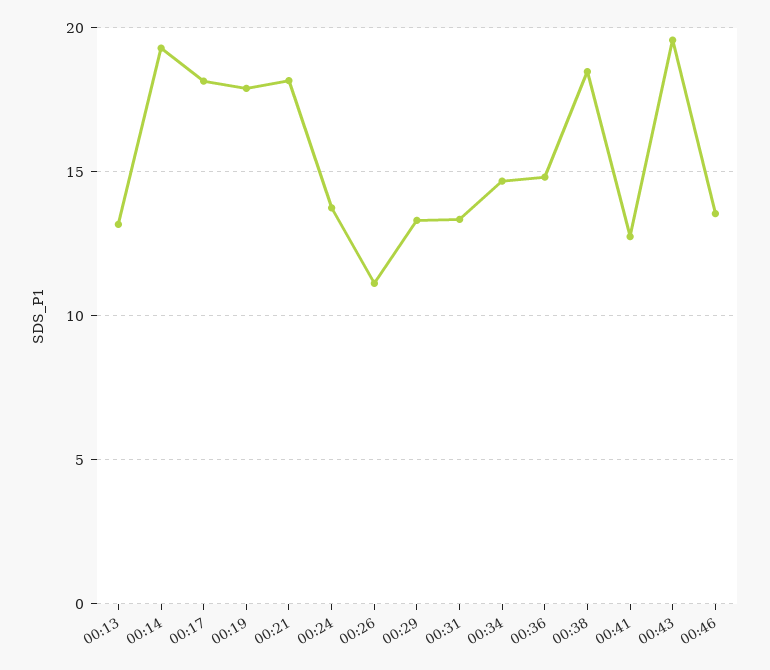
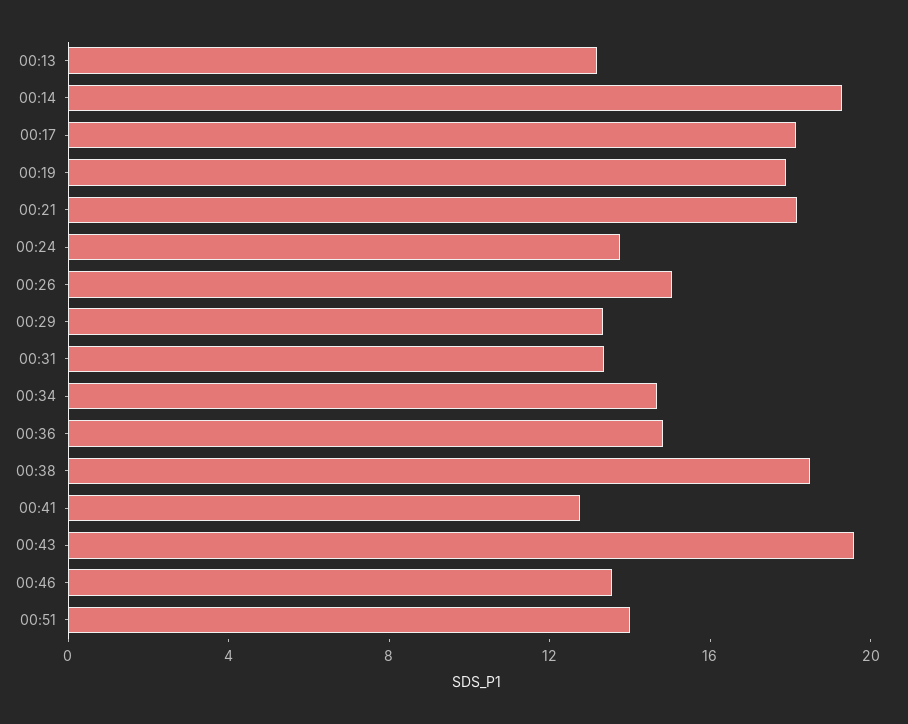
00:26: 11 -> 15
00:51: none -> 14

